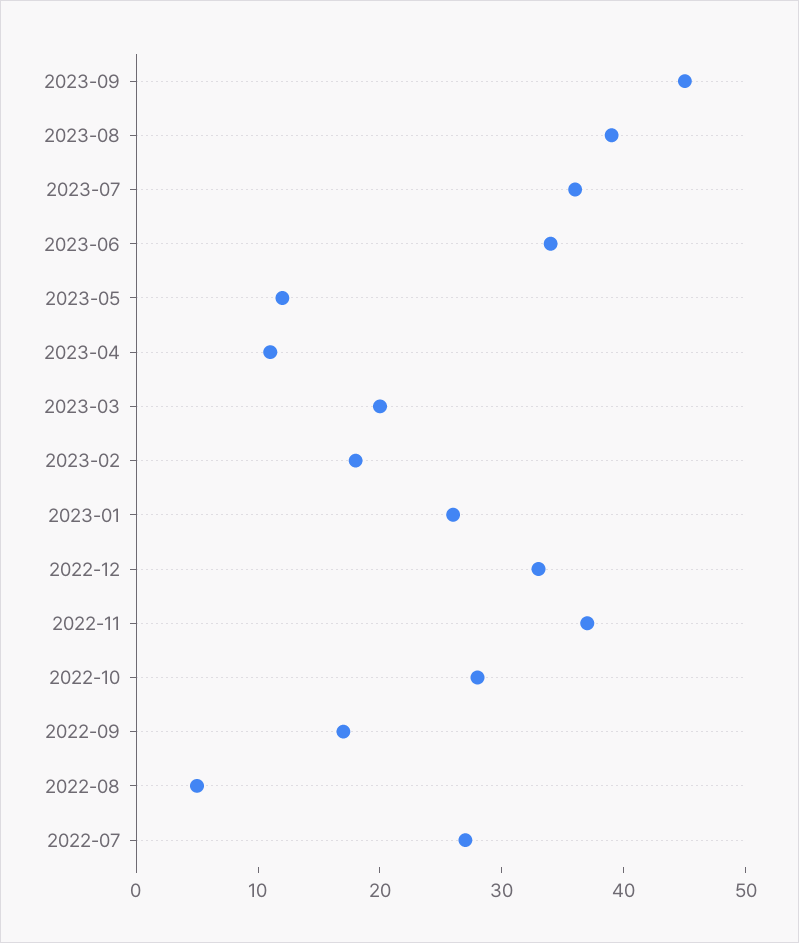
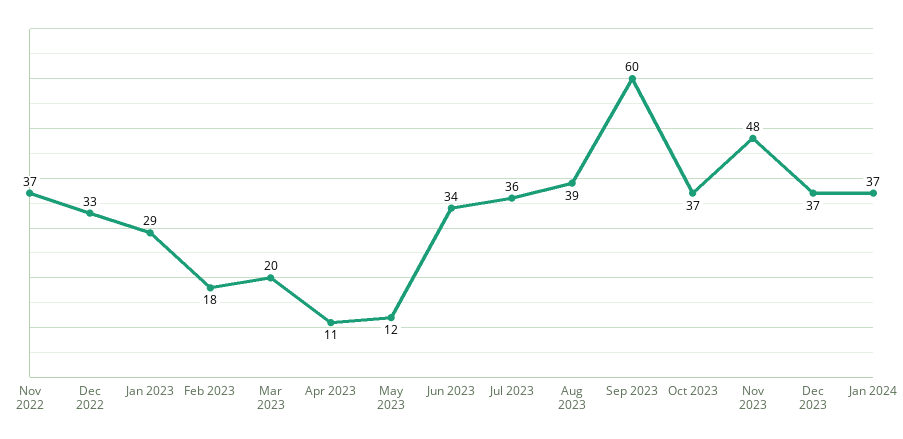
2023-09: 45 -> 60
2023-01: 26 -> 29
2022-10: 28 -> none
2022-09: 17 -> none
2022-08: 5 -> none
2022-07: 27 -> none
Oct 2023: none -> 37
Nov 2023: none -> 48
Dec 2023: none -> 37
Jan 2024: none -> 37

